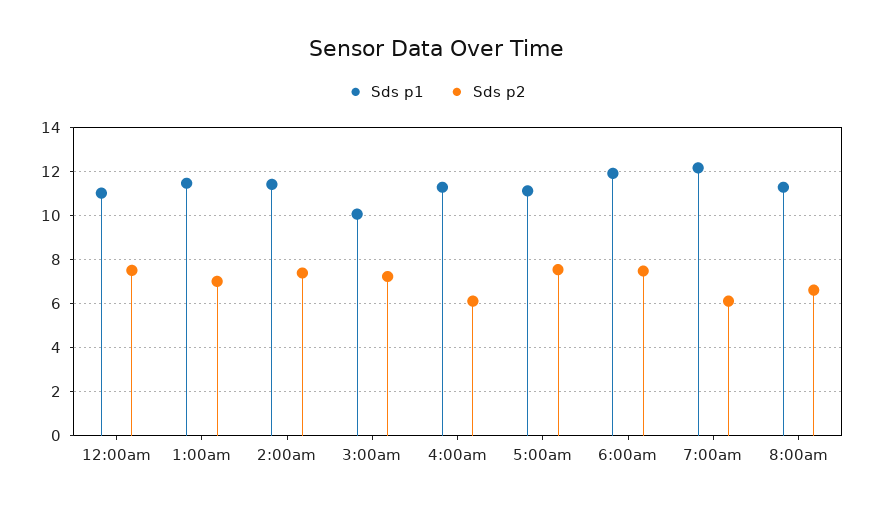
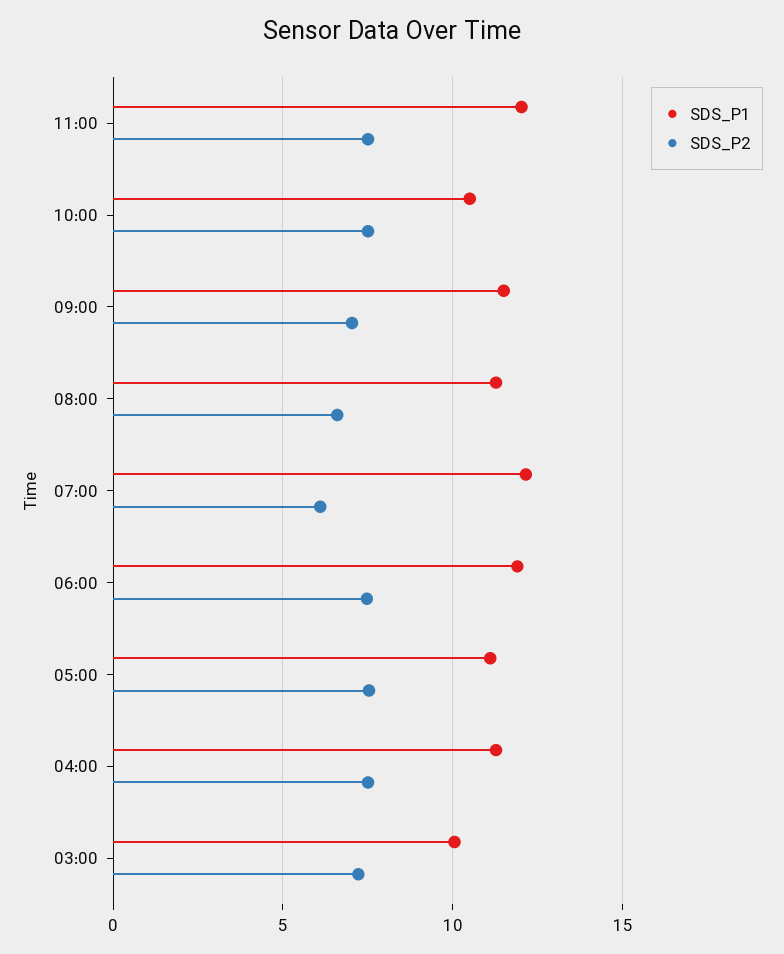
Sds p1, 12:00am: 11 -> none
Sds p2, 12:00am: 7.5 -> none
Sds p1, 1:00am: 11.5 -> none
Sds p2, 1:00am: 7 -> none
Sds p1, 2:00am: 11.5 -> none
Sds p2, 2:00am: 7.5 -> none
Sds p2, 4:00am: 6 -> 7.5
Sds p1, 11:00: none -> 12
Sds p2, 11:00: none -> 7.5
Sds p1, 10:00: none -> 10.5
Sds p2, 10:00: none -> 7.5
Sds p1, 09:00: none -> 11.5
Sds p2, 09:00: none -> 7

